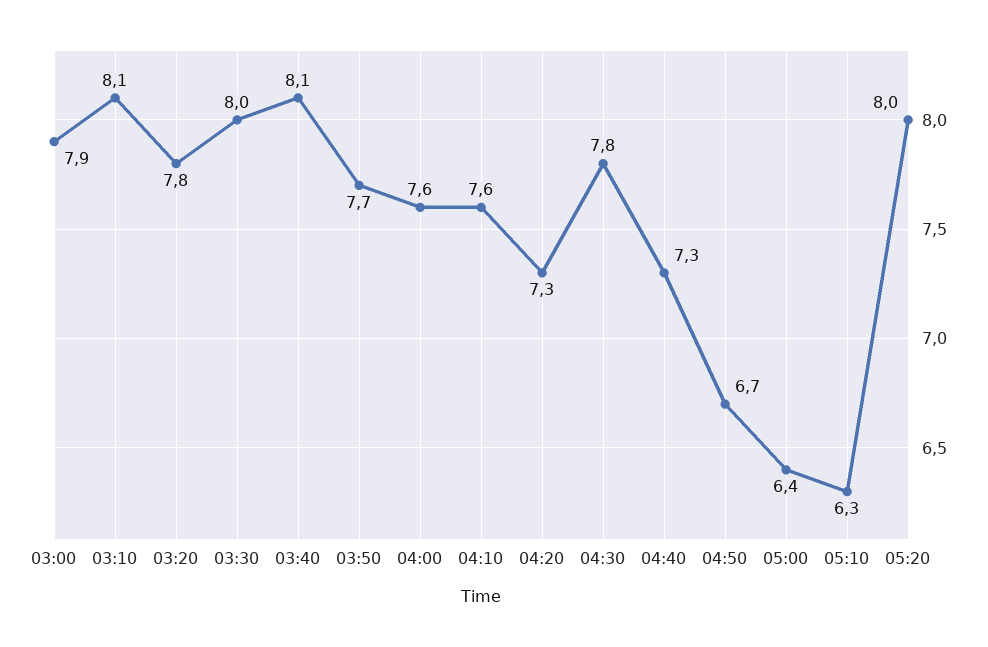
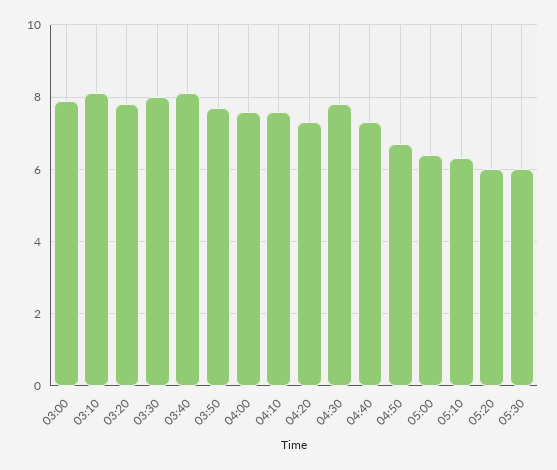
05:20: 8 -> 6
05:30: none -> 6

